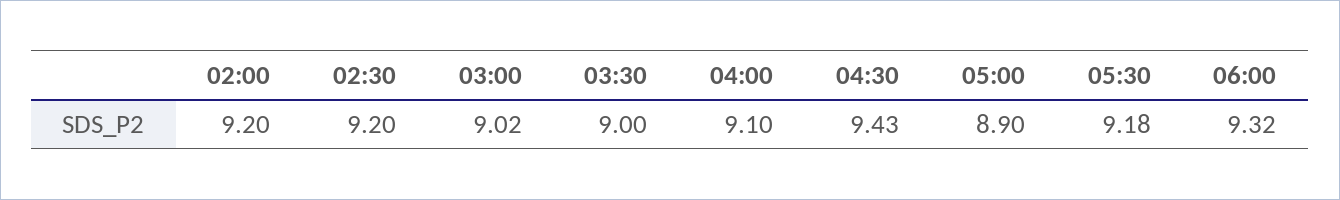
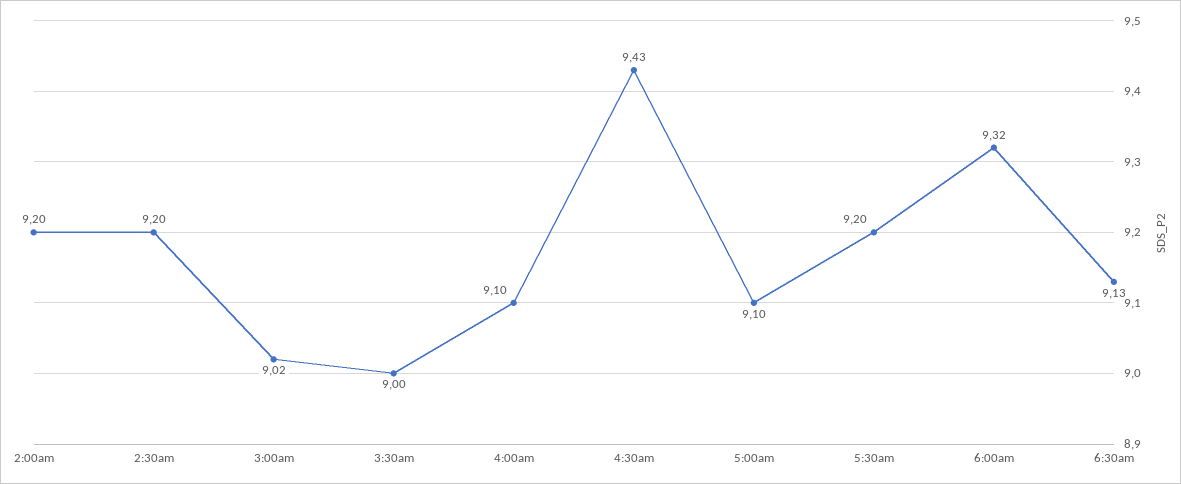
05:00: 8.9 -> 9.1
05:30: 9.18 -> 9.2
6:30am: none -> 9.13

